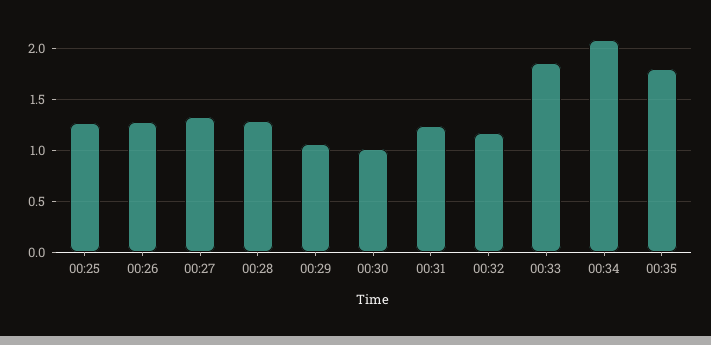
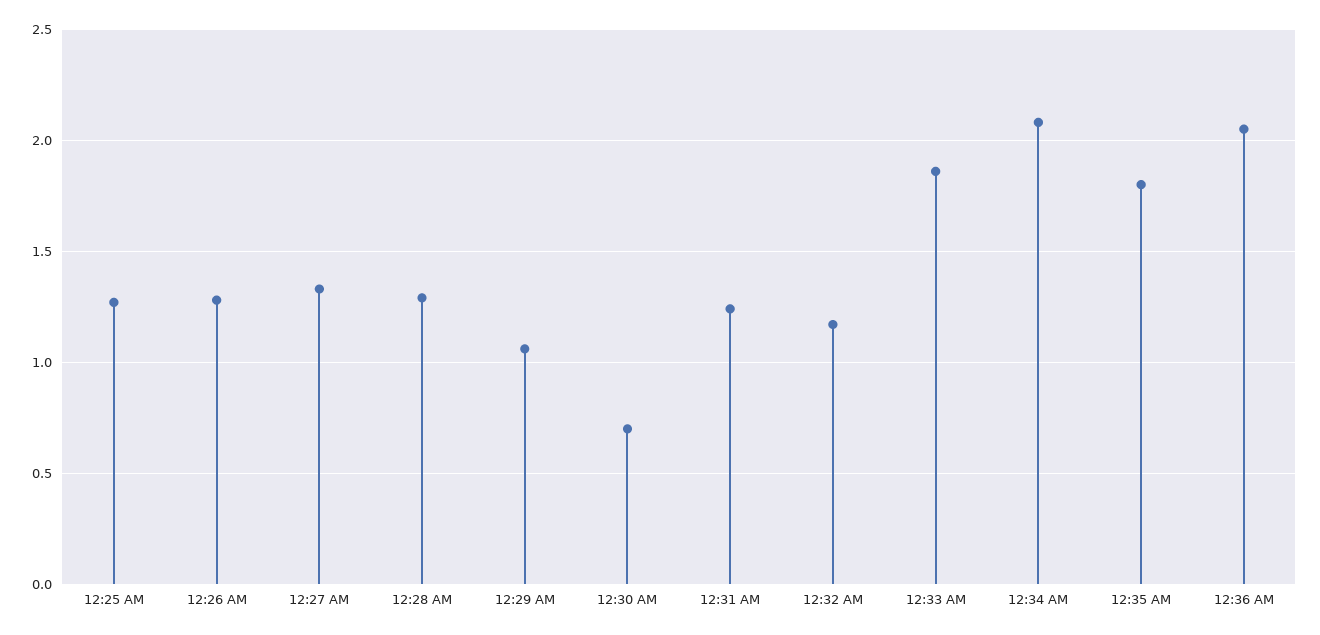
00:30: 1 -> 0.7
12:36 AM: none -> 2.05

